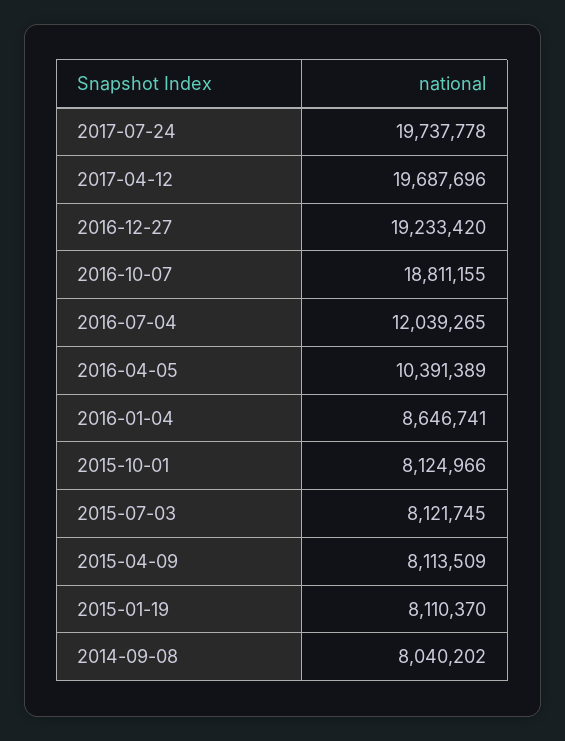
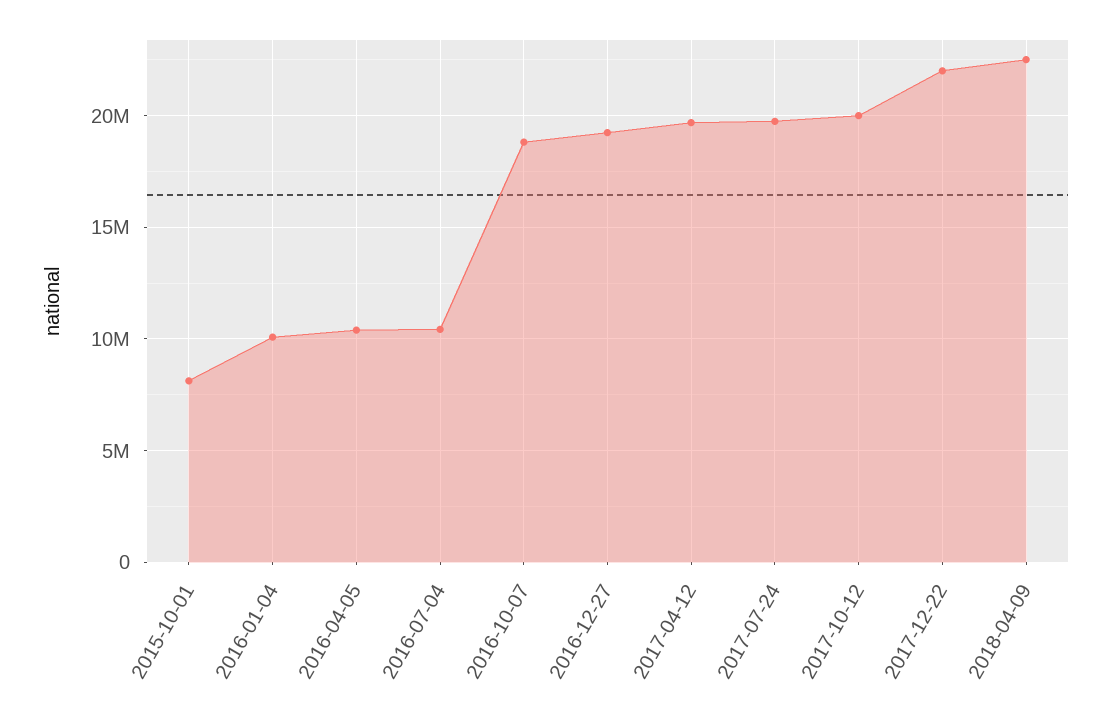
2016-07-04: 12039265 -> 10500000
2016-01-04: 8646741 -> 10000000
2015-07-03: 8121745 -> none
2015-04-09: 8113509 -> none
2015-01-19: 8110370 -> none
2014-09-08: 8040202 -> none
2017-10-12: none -> 20000000
2017-12-22: none -> 22000000
2018-04-09: none -> 22500000

